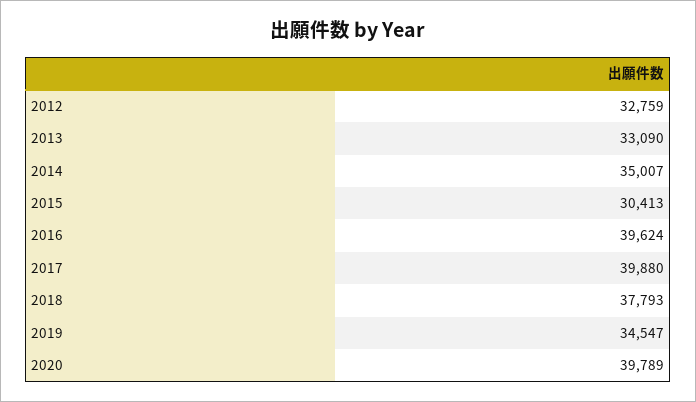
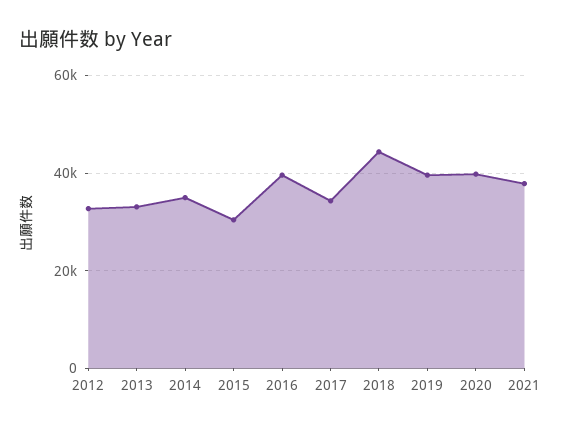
2017: 39880 -> 34000
2018: 37793 -> 44000
2019: 34547 -> 40000
2021: none -> 38000

